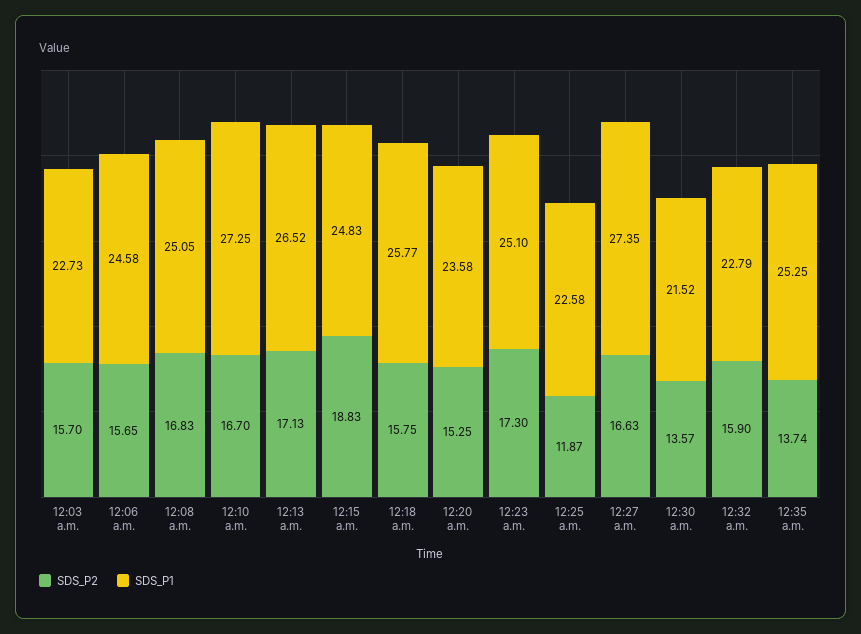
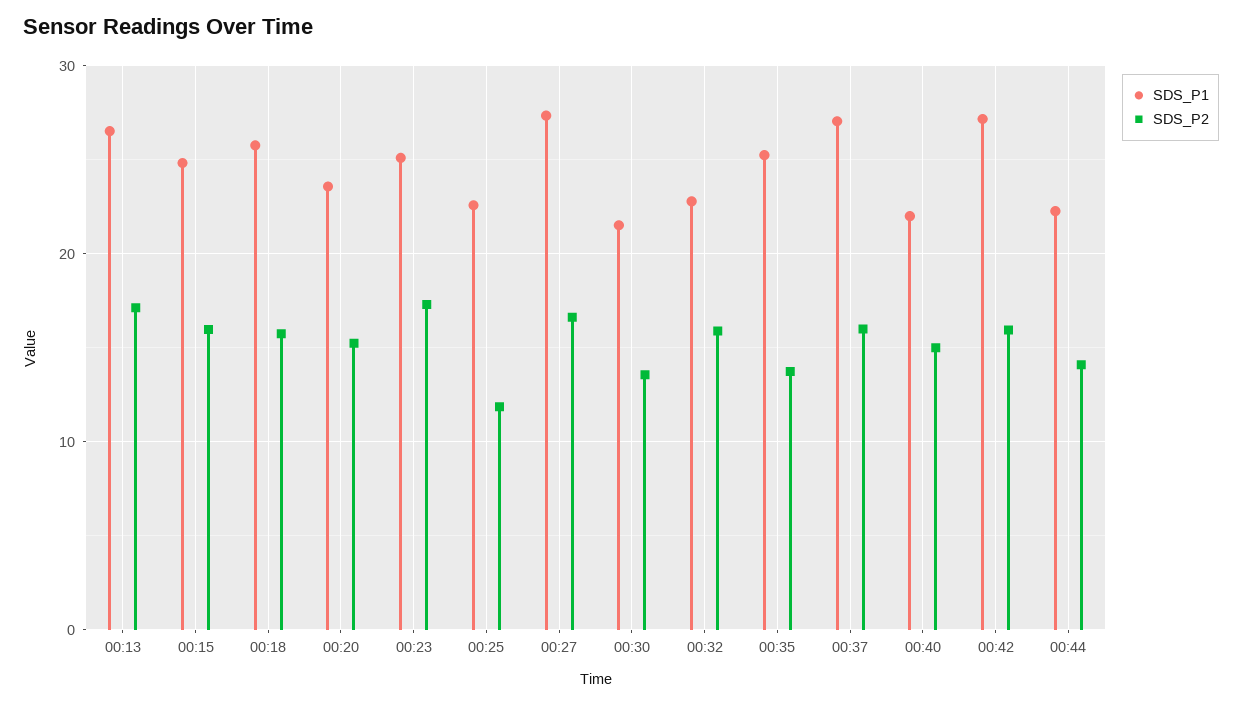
SDS_P2, 12:03 a.m.: 15.7 -> none
SDS_P1, 12:03 a.m.: 22.73 -> none
SDS_P2, 12:06 a.m.: 15.65 -> none
SDS_P1, 12:06 a.m.: 24.58 -> none
SDS_P2, 12:08 a.m.: 16.83 -> none
SDS_P1, 12:08 a.m.: 25.05 -> none
SDS_P2, 12:10 a.m.: 16.7 -> none
SDS_P1, 12:10 a.m.: 27.25 -> none
SDS_P2, 12:15 a.m.: 18.83 -> 16
SDS_P1, 00:37: none -> 27
SDS_P2, 00:37: none -> 16
SDS_P1, 00:40: none -> 22
SDS_P2, 00:40: none -> 15
SDS_P1, 00:42: none -> 27
SDS_P2, 00:42: none -> 16
SDS_P1, 00:44: none -> 22
SDS_P2, 00:44: none -> 14

